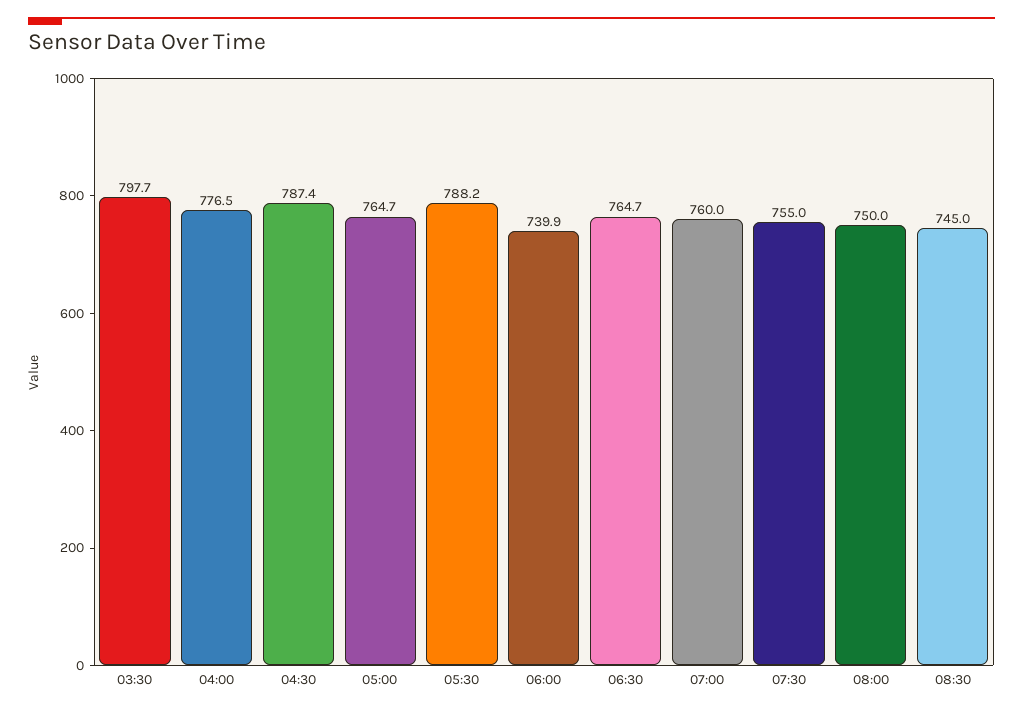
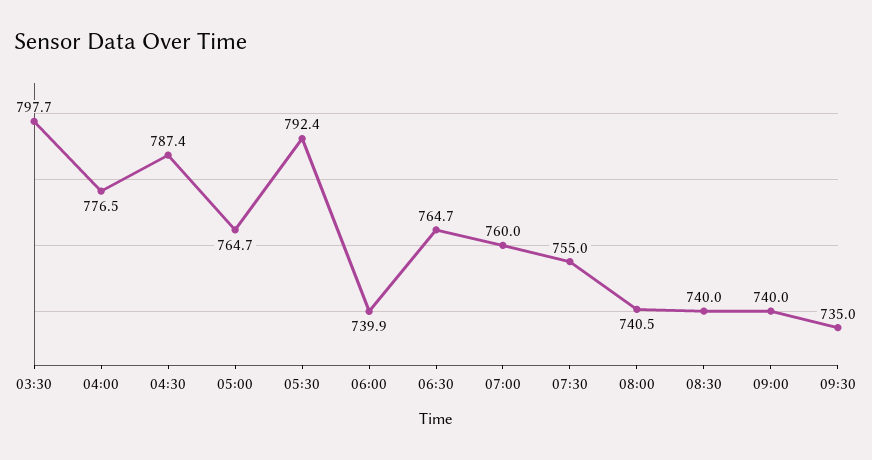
05:30: 788.2 -> 792.4
08:00: 750 -> 740.5
08:30: 745 -> 740
09:00: none -> 740
09:30: none -> 735

